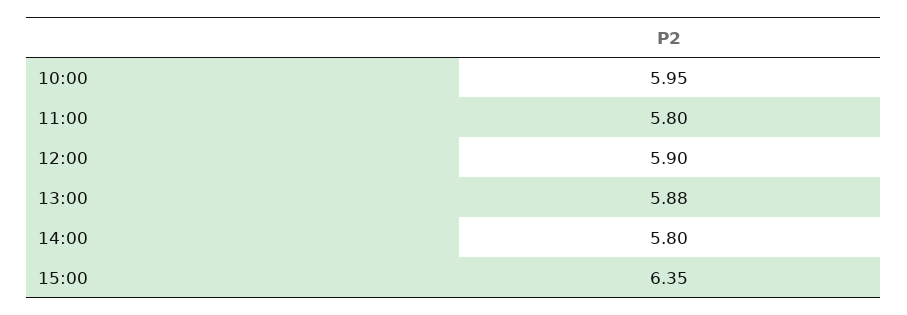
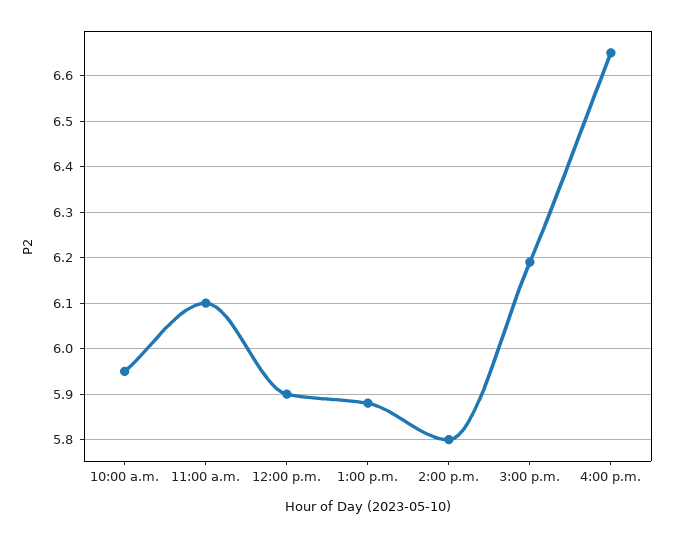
11:00: 5.8 -> 6.1
15:00: 6.35 -> 6.2
4:00 p.m.: none -> 6.65

